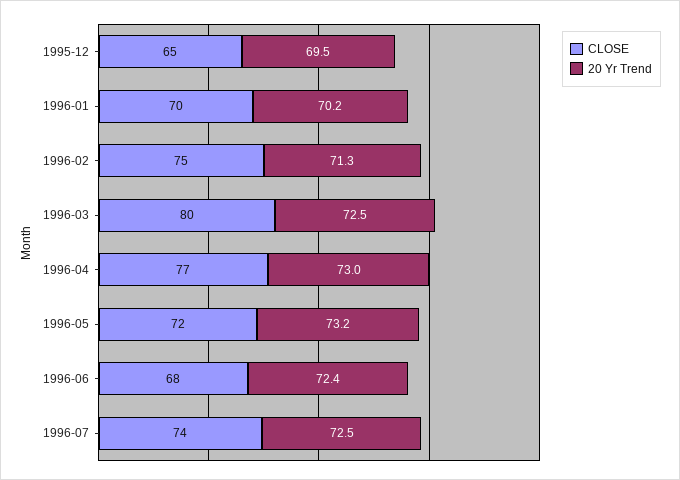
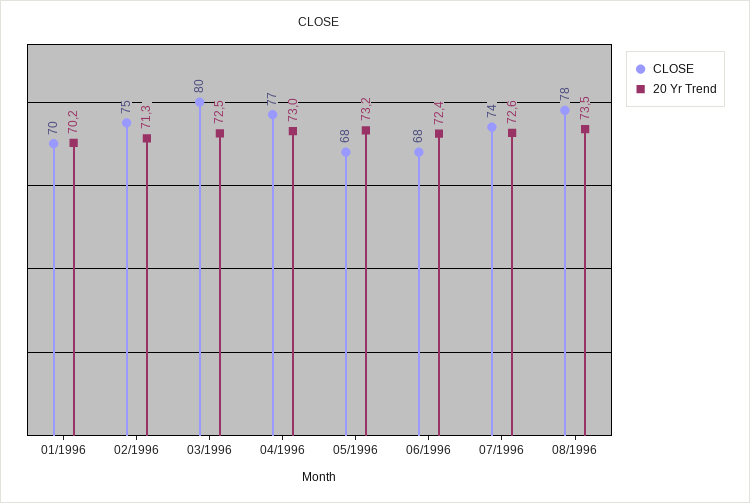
CLOSE, 1995-12: 65 -> none
20 Yr Trend, 1995-12: 69.5 -> none
CLOSE, 1996-05: 72 -> 68
20 Yr Trend, 1996-07: 72.5 -> 72.6
CLOSE, 08/1996: none -> 78
20 Yr Trend, 08/1996: none -> 73.5

